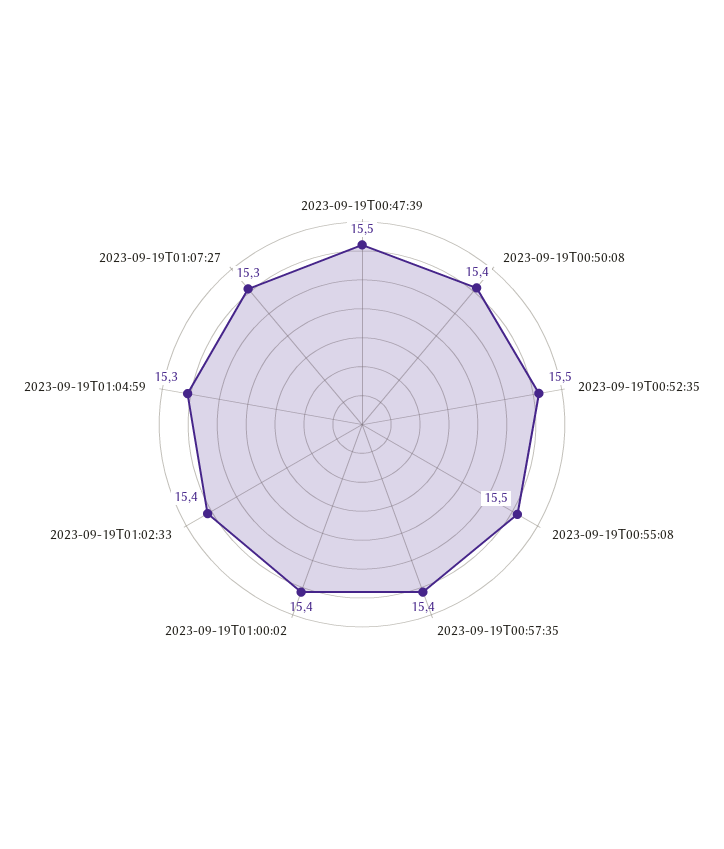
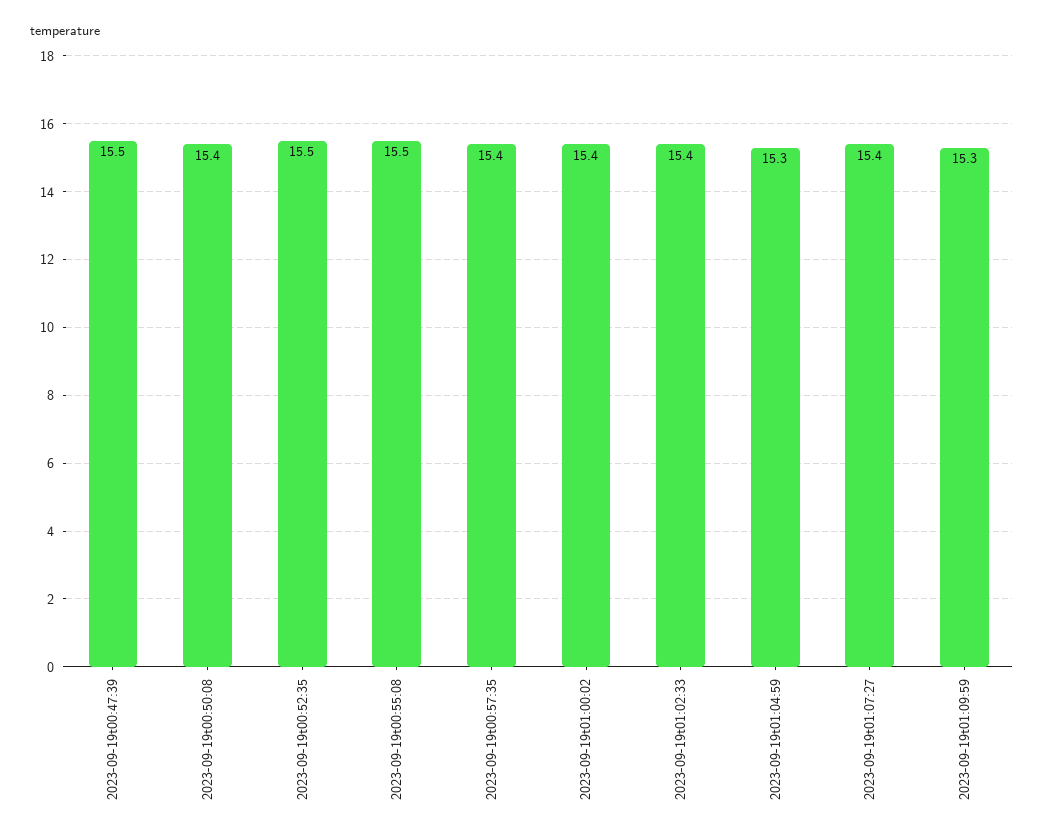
2023-09-19T01:07:27: 15.3 -> 15.4
2023-09-19t01:09:59: none -> 15.3

